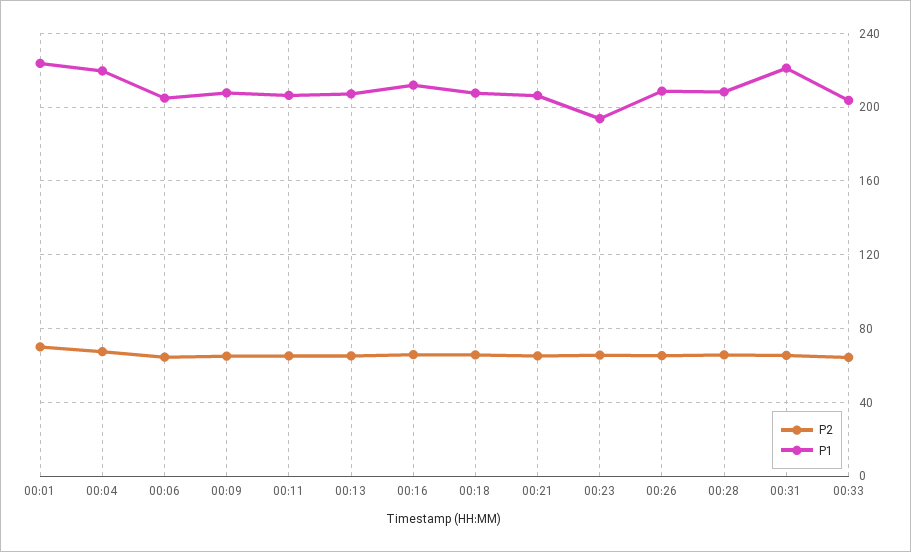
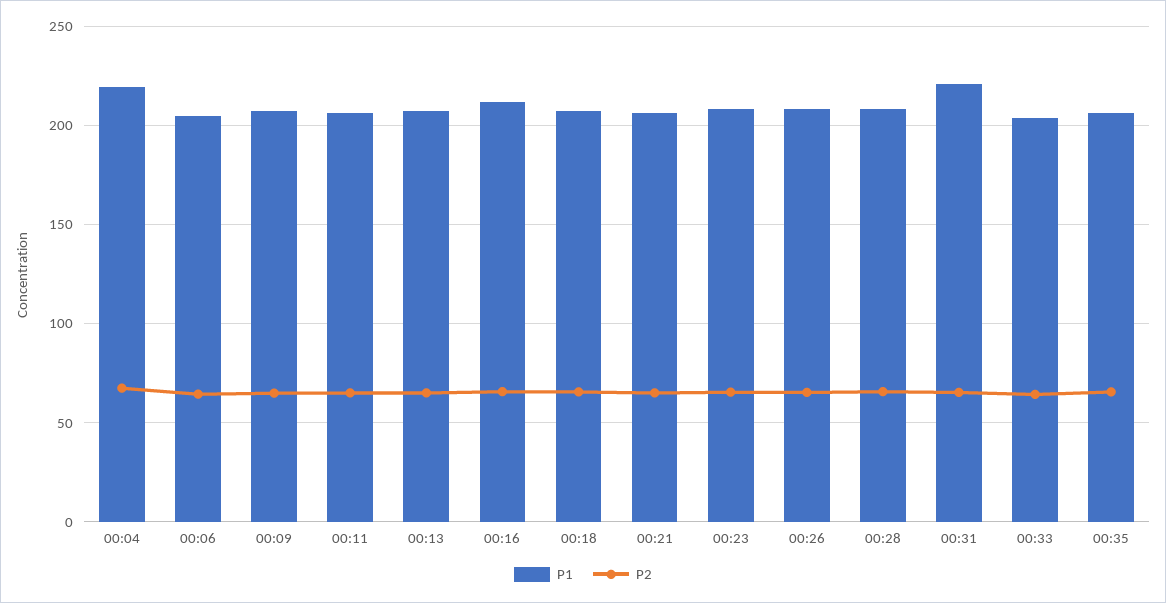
P2, 00:01: 70 -> none
P1, 00:01: 225 -> none
P1, 00:23: 195 -> 210
P1, 00:35: none -> 205
P2, 00:35: none -> 65

